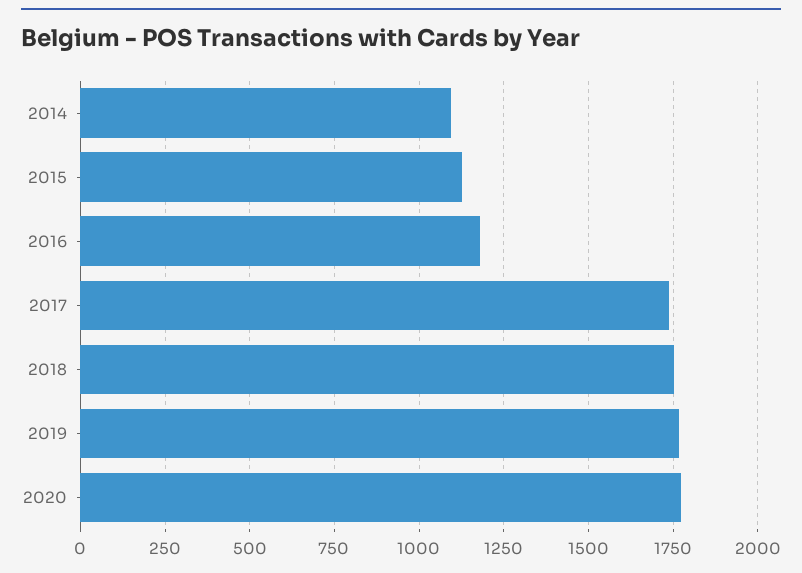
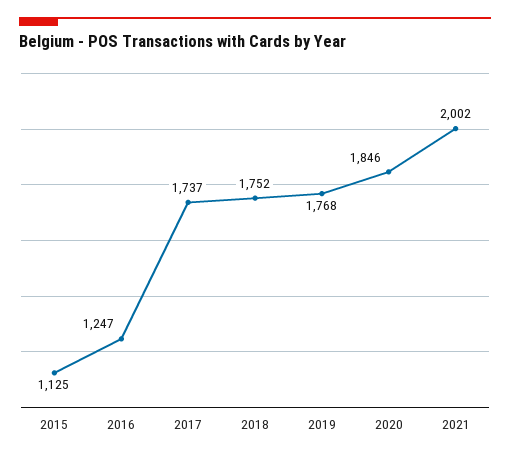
2014: 1100 -> none
2016: 1175 -> 1247
2020: 1775 -> 1846
2021: none -> 2002

